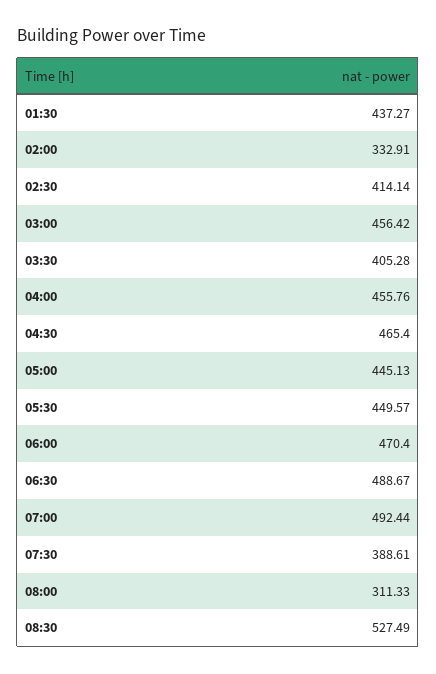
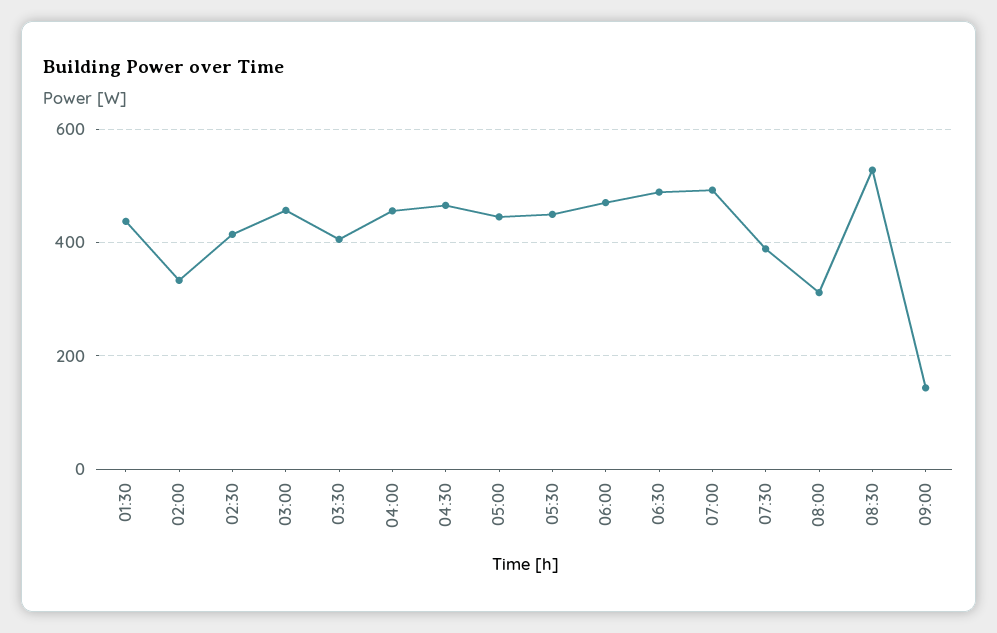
09:00: none -> 140

